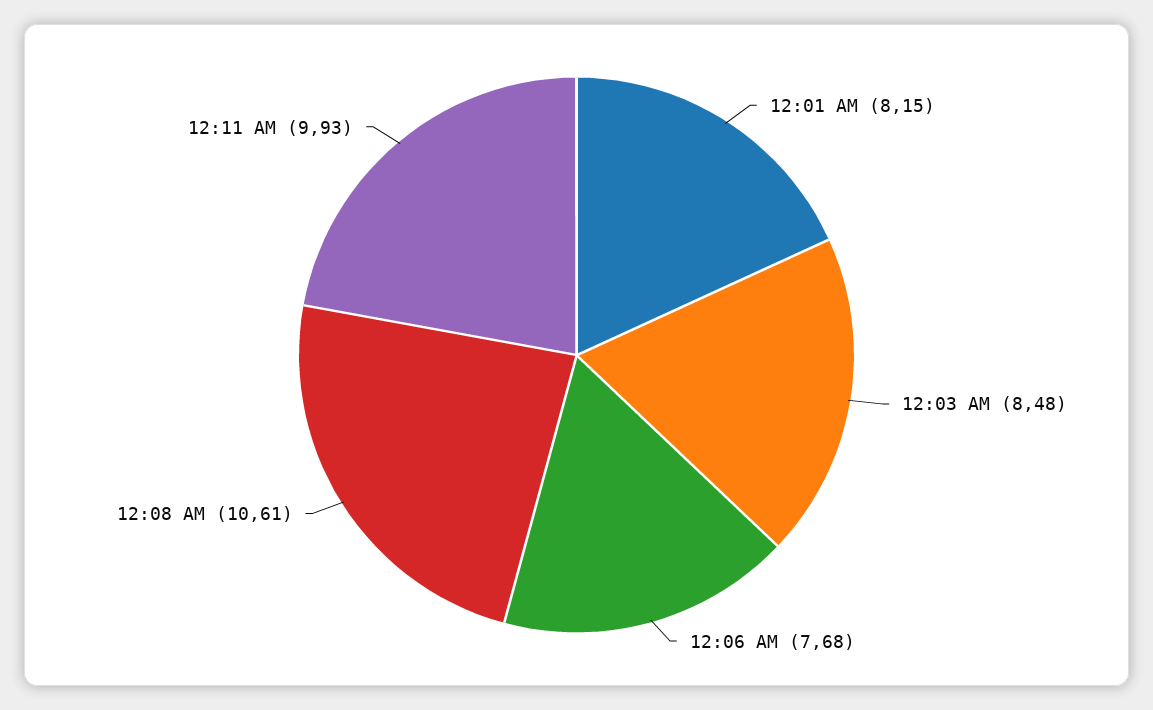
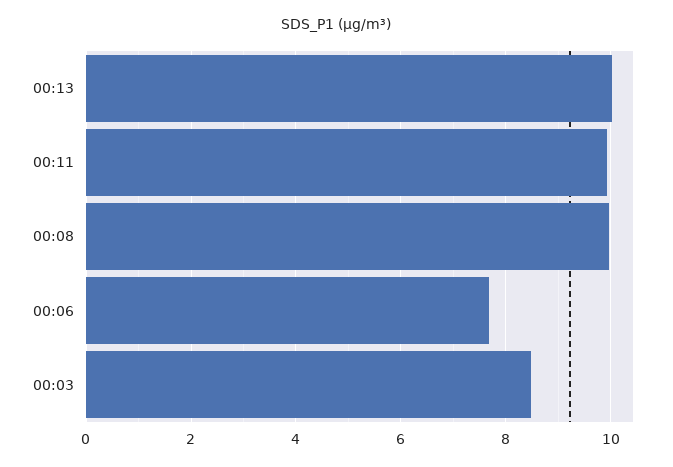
12:01 AM: 8.15 -> none
12:08 AM: 10.61 -> 10
00:13: none -> 10

